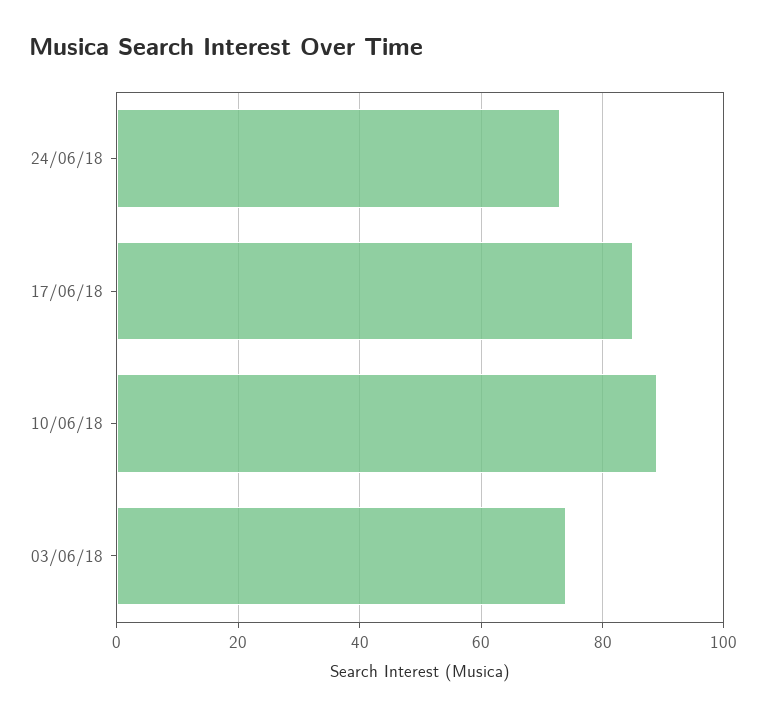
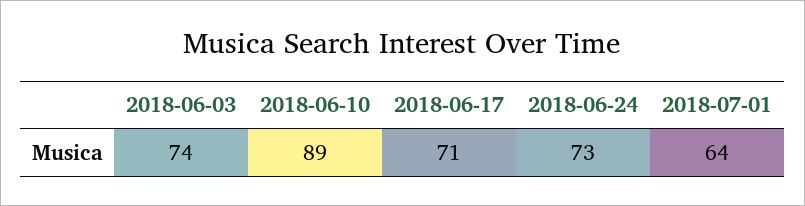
17/06/18: 85 -> 71
2018-07-01: none -> 64

